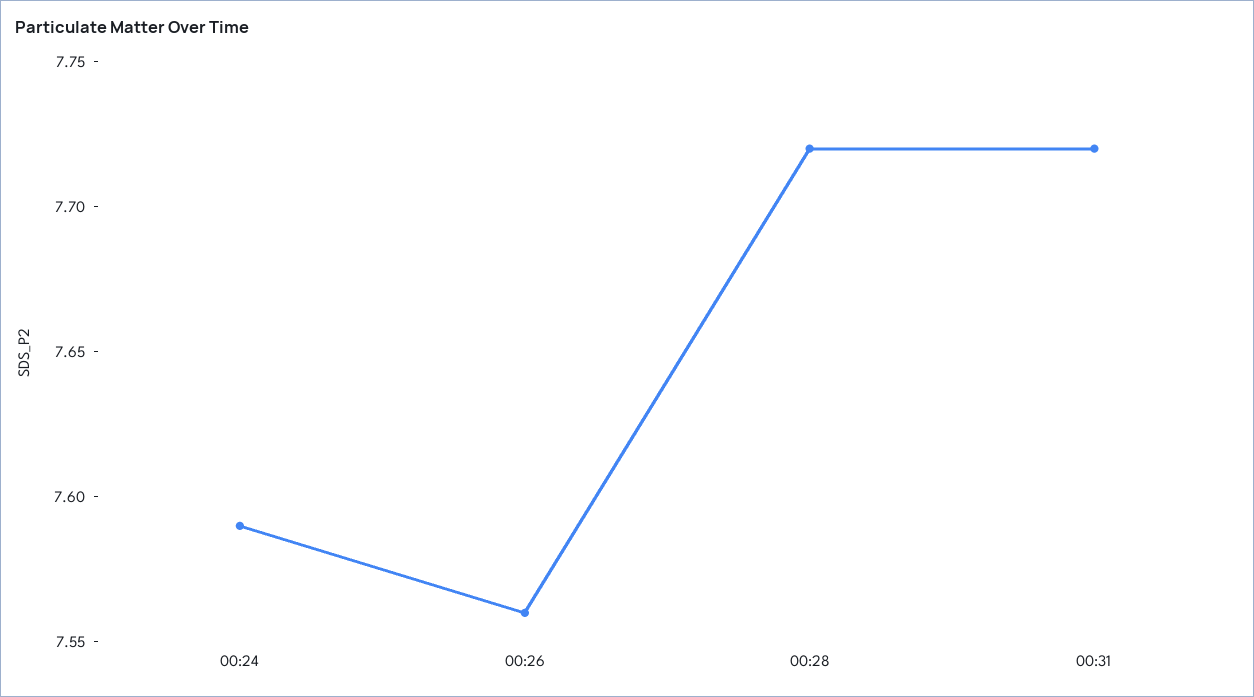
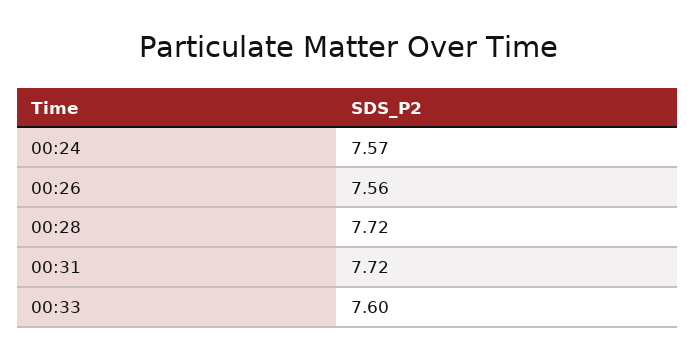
00:24: 7.59 -> 7.57
00:33: none -> 7.6

